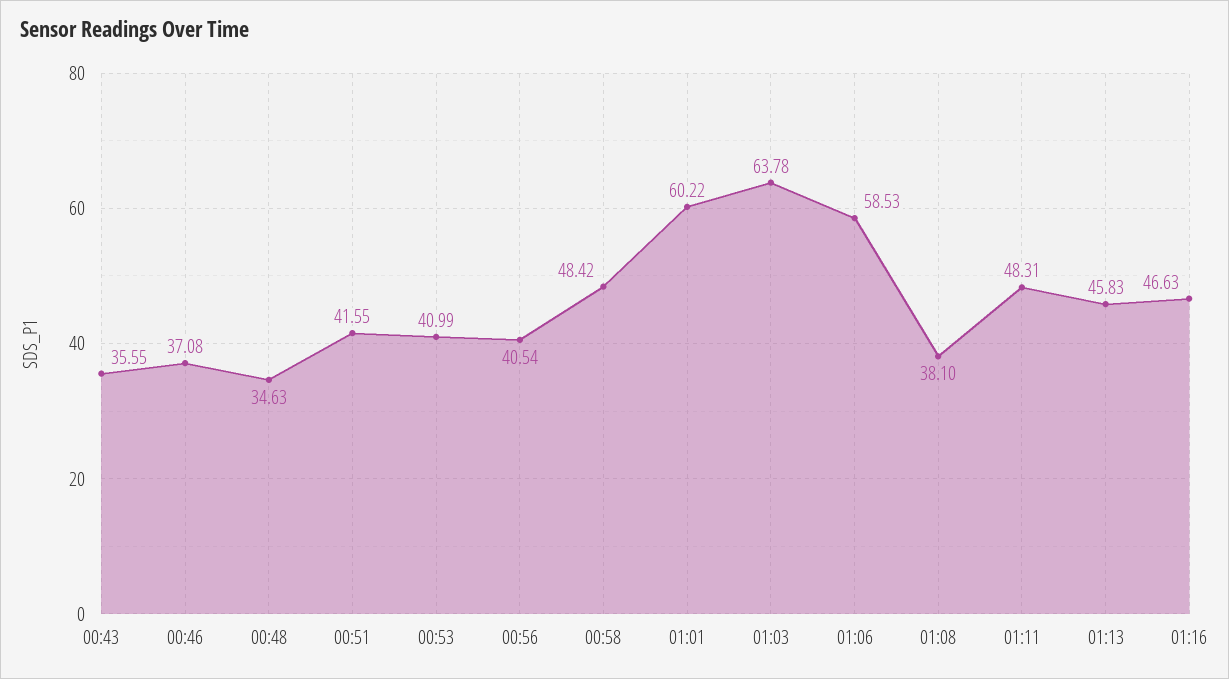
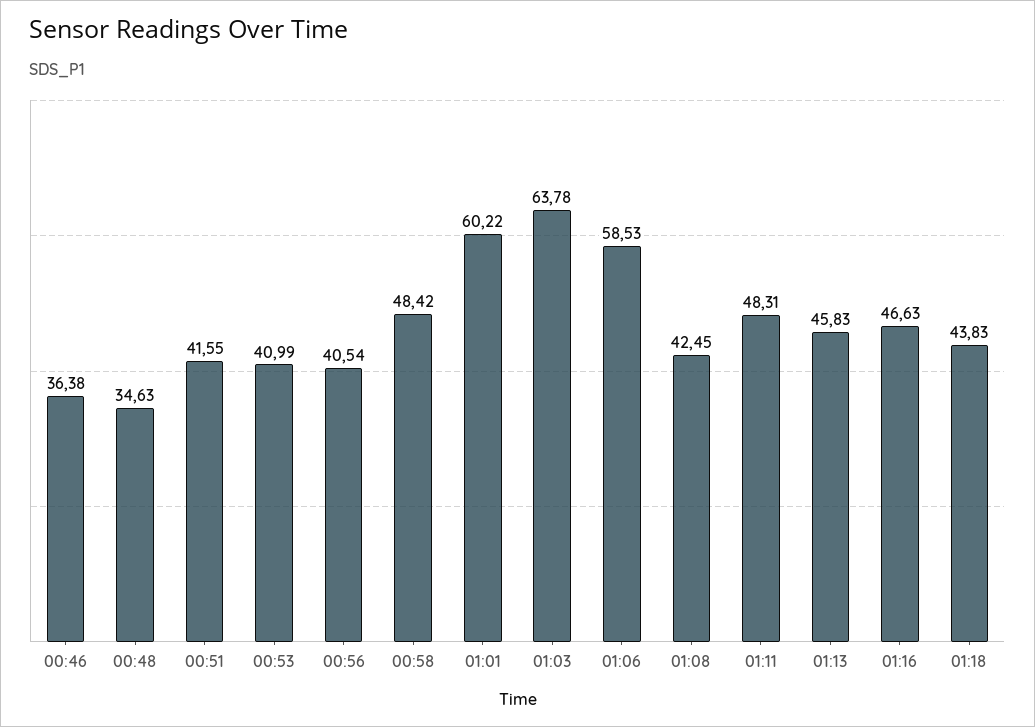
00:43: 35.55 -> none
00:46: 37.08 -> 36.38
01:08: 38.1 -> 42.45
01:18: none -> 43.83

